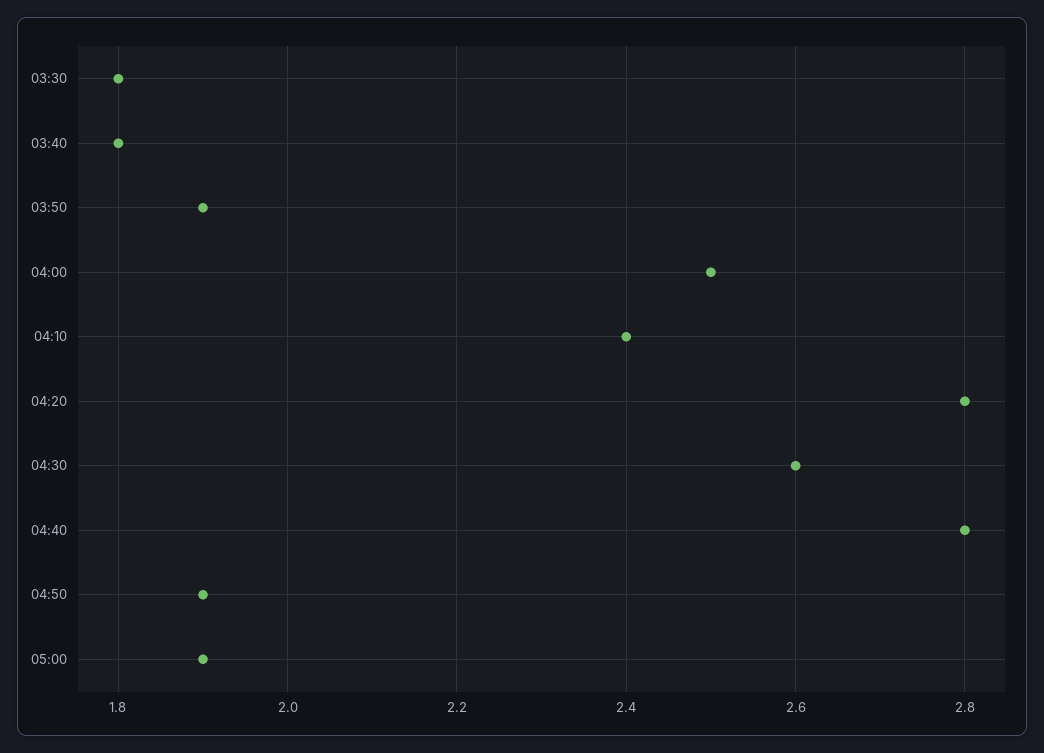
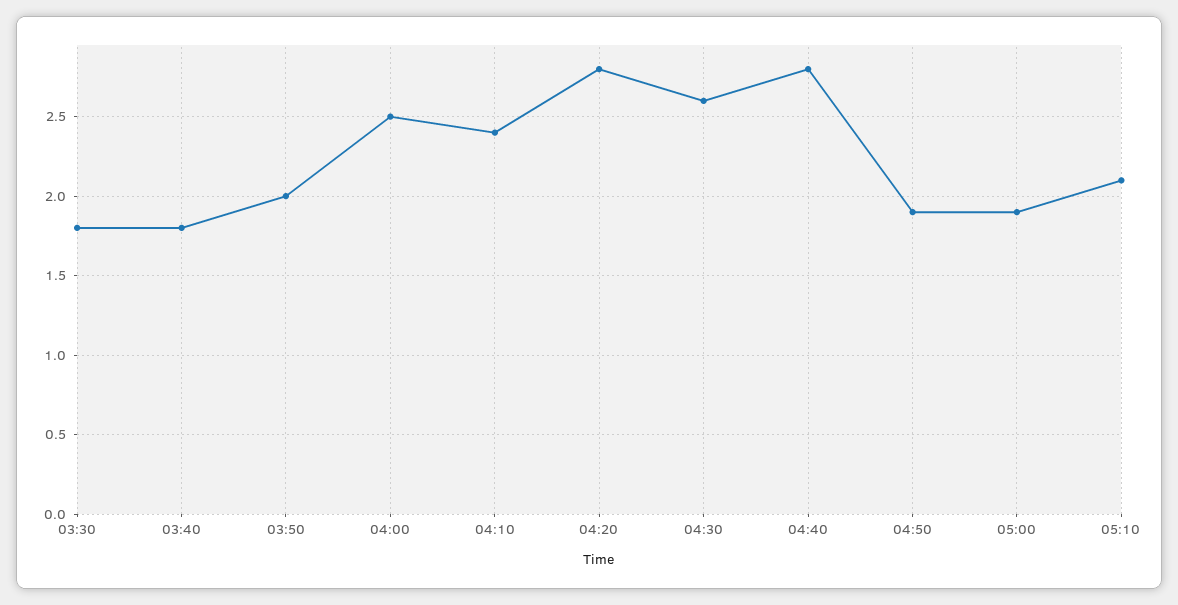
03:50: 1.9 -> 2
05:10: none -> 2.1

